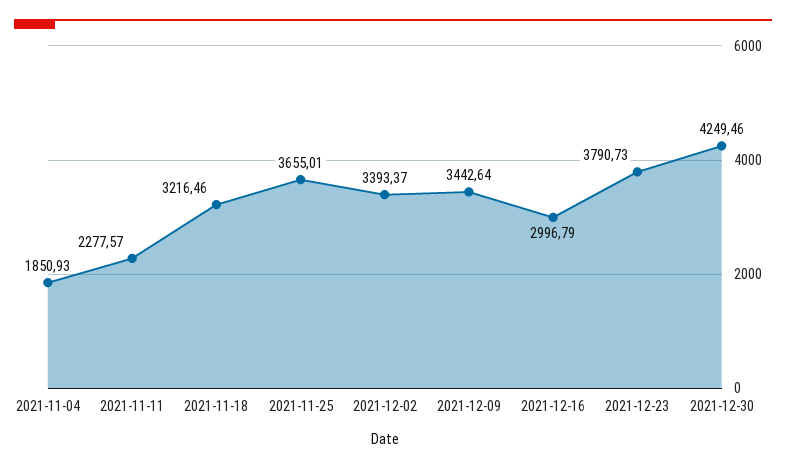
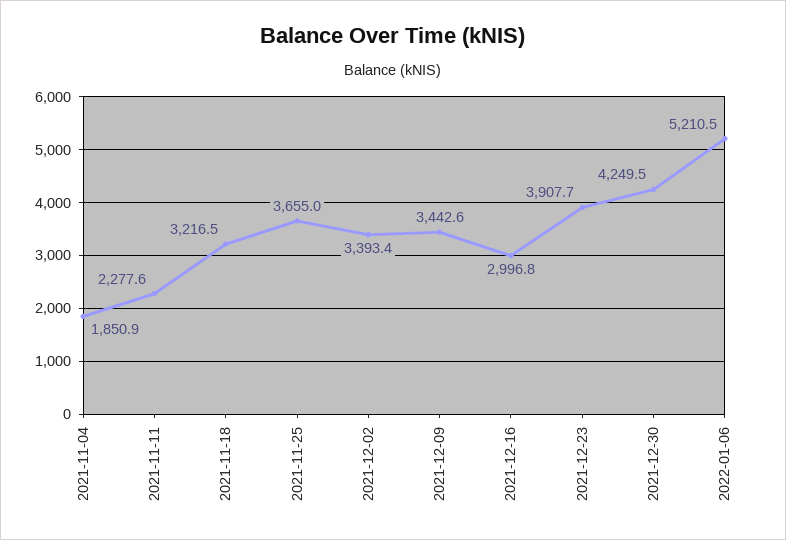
2021-12-23: 3790.73 -> 3907.7
2022-01-06: none -> 5210.5

